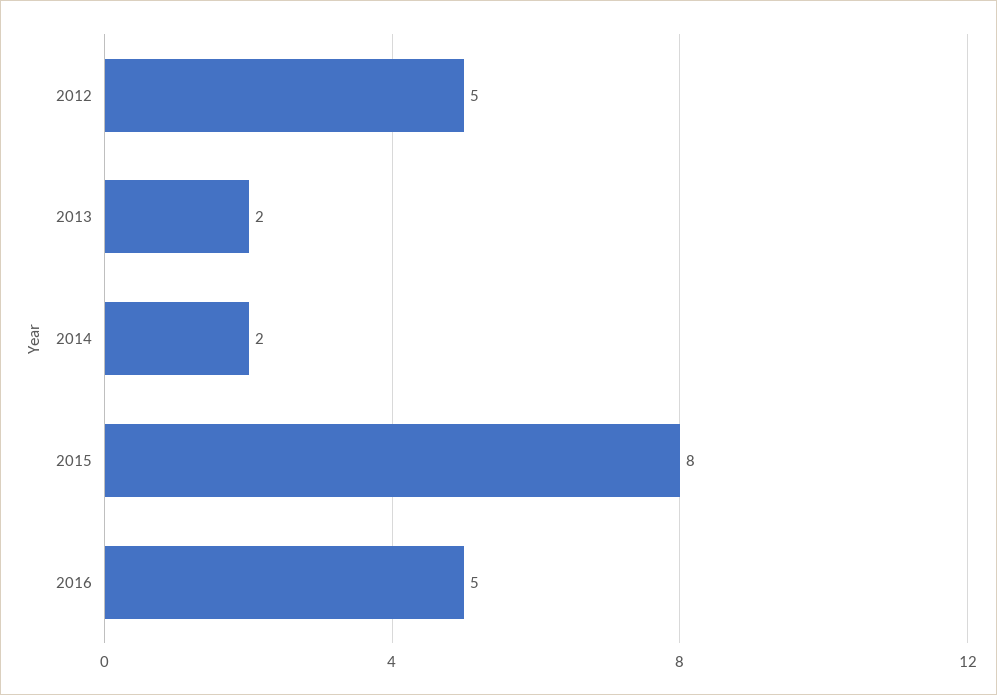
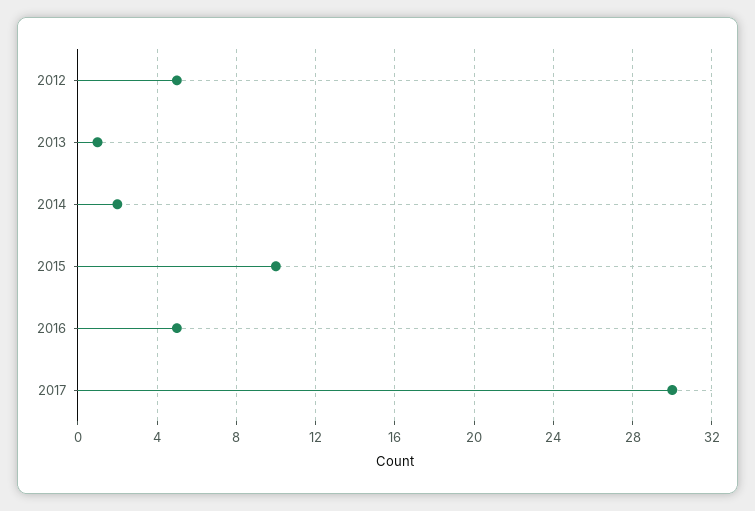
2013: 2 -> 1
2015: 8 -> 10
2017: none -> 30

